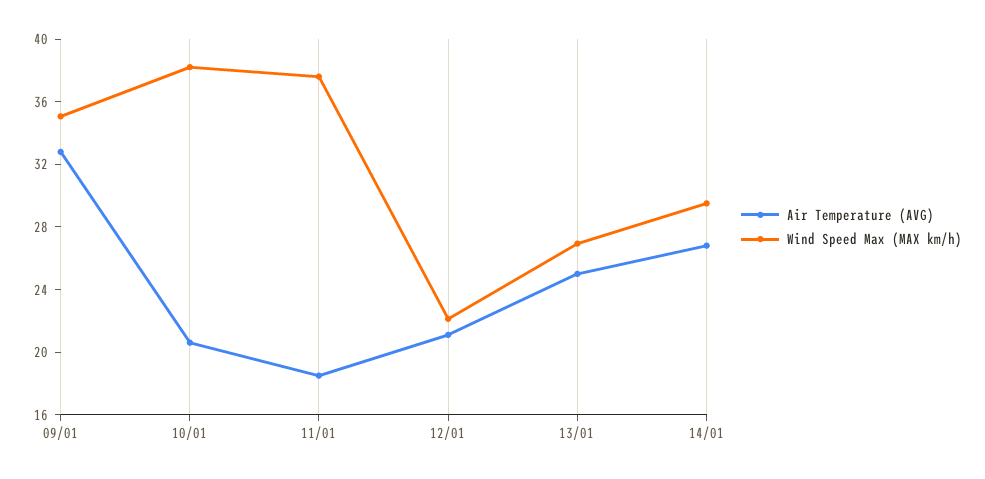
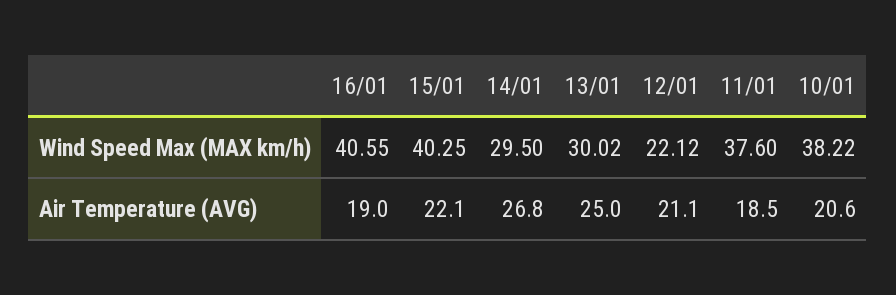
Air Temperature (AVG), 09/01: 33 -> none
Wind Speed Max (MAX km/h), 09/01: 35 -> none
Wind Speed Max (MAX km/h), 13/01: 27 -> 30.02
Wind Speed Max (MAX km/h), 16/01: none -> 40.55
Wind Speed Max (MAX km/h), 15/01: none -> 40.25
Air Temperature (AVG), 16/01: none -> 19
Air Temperature (AVG), 15/01: none -> 22.1

